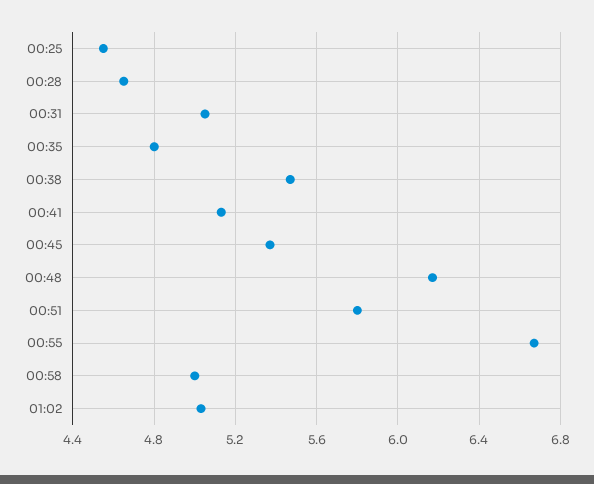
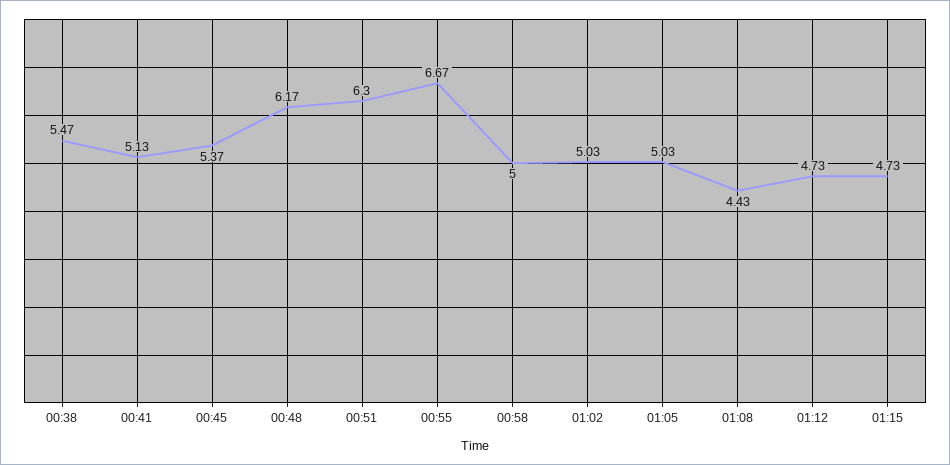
00:25: 4.55 -> none
00:28: 4.65 -> none
00:31: 5.05 -> none
00:35: 4.8 -> none
00:51: 5.8 -> 6.3
01:05: none -> 5.03
01:08: none -> 4.43
01:12: none -> 4.73
01:15: none -> 4.73

